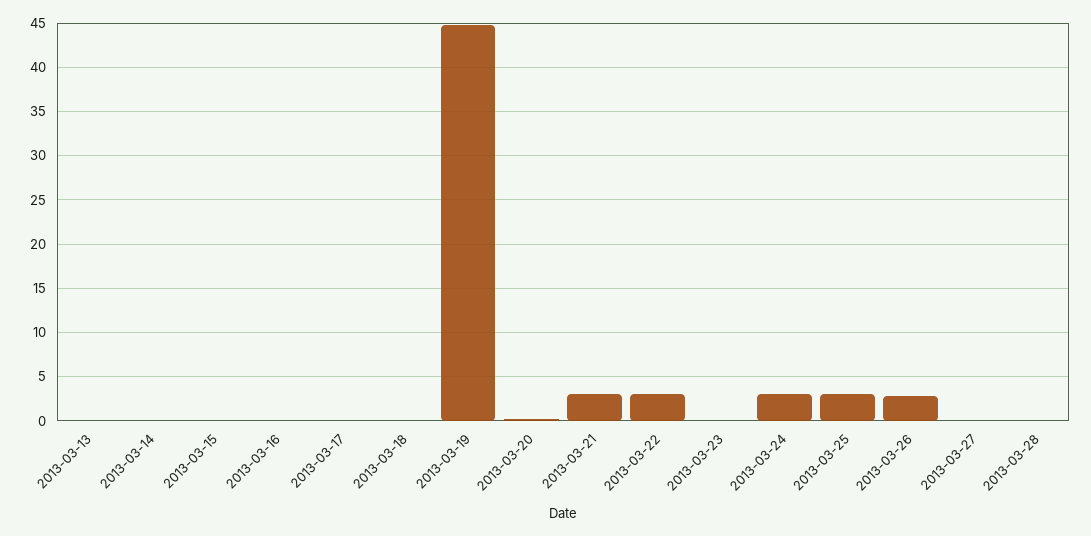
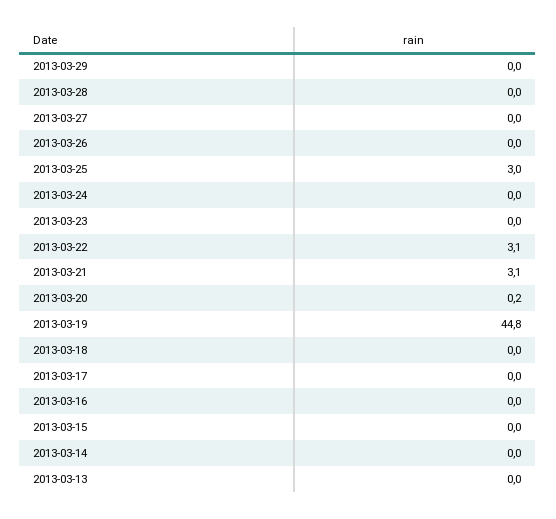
2013-03-24: 3 -> 0
2013-03-26: 3 -> 0
2013-03-29: none -> 0

